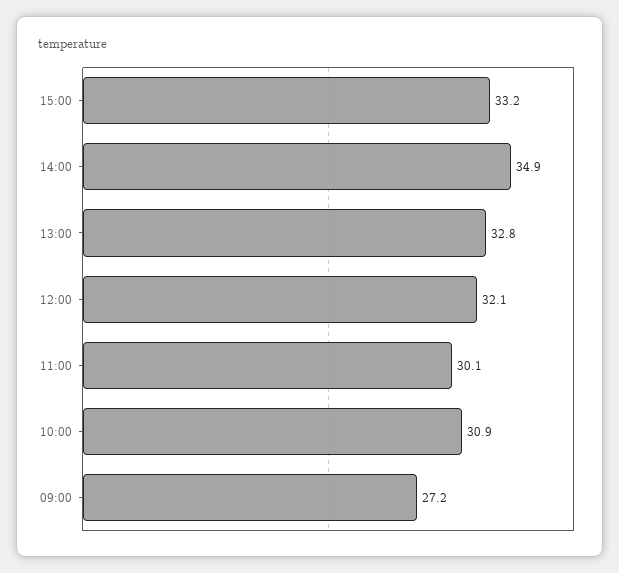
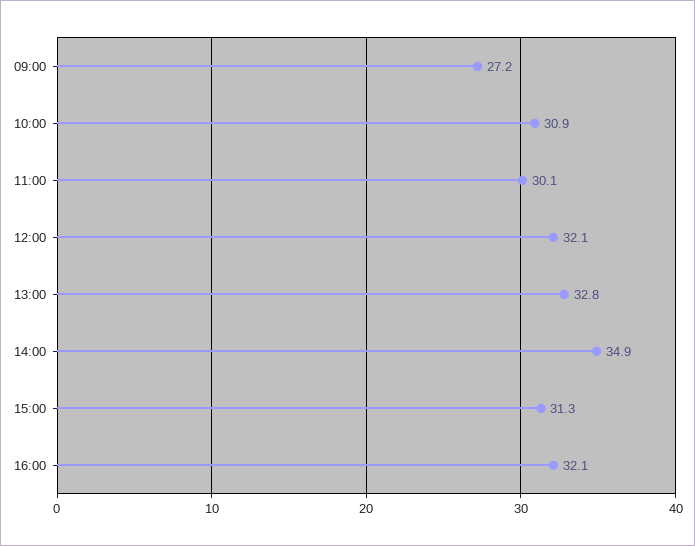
15:00: 33.2 -> 31.3
16:00: none -> 32.1

